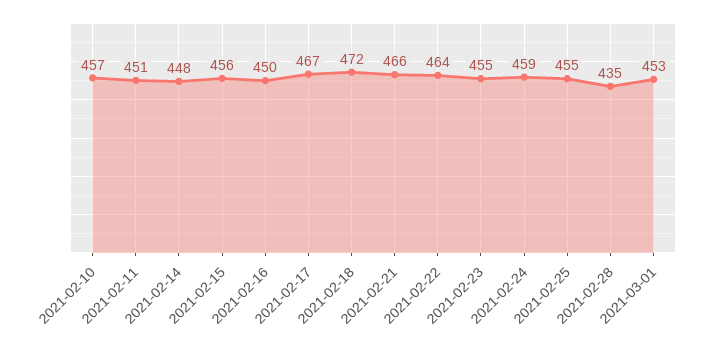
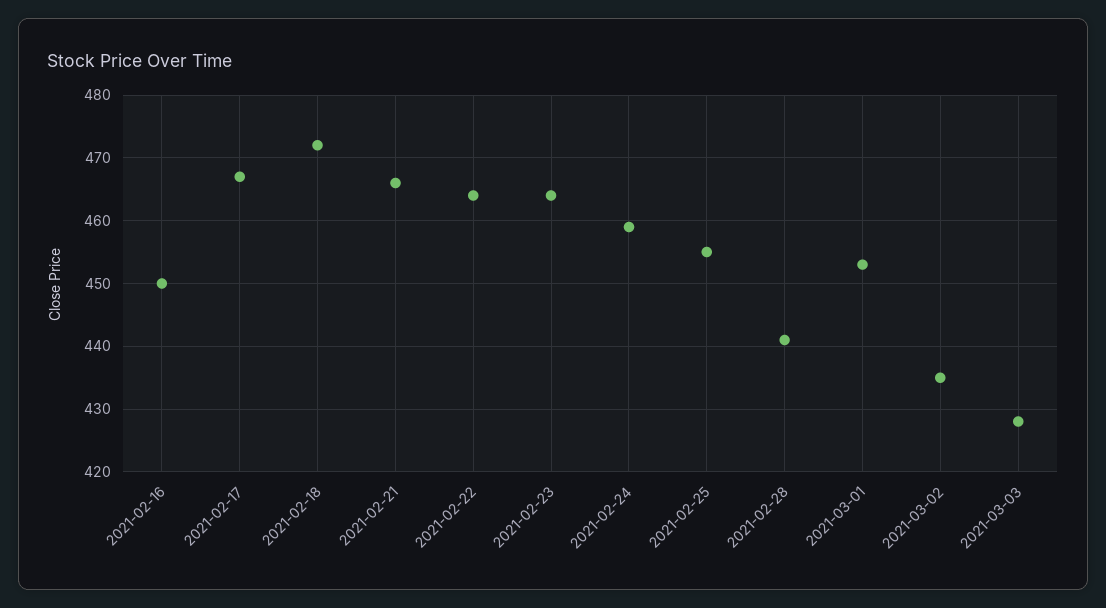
2021-02-10: 457 -> none
2021-02-11: 451 -> none
2021-02-14: 448 -> none
2021-02-15: 456 -> none
2021-02-23: 455 -> 464
2021-02-28: 435 -> 441
2021-03-02: none -> 435
2021-03-03: none -> 428

